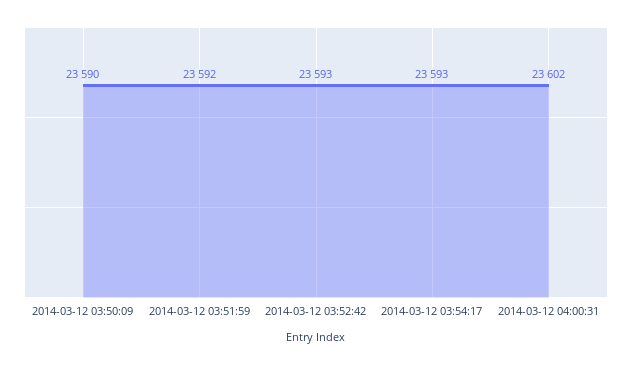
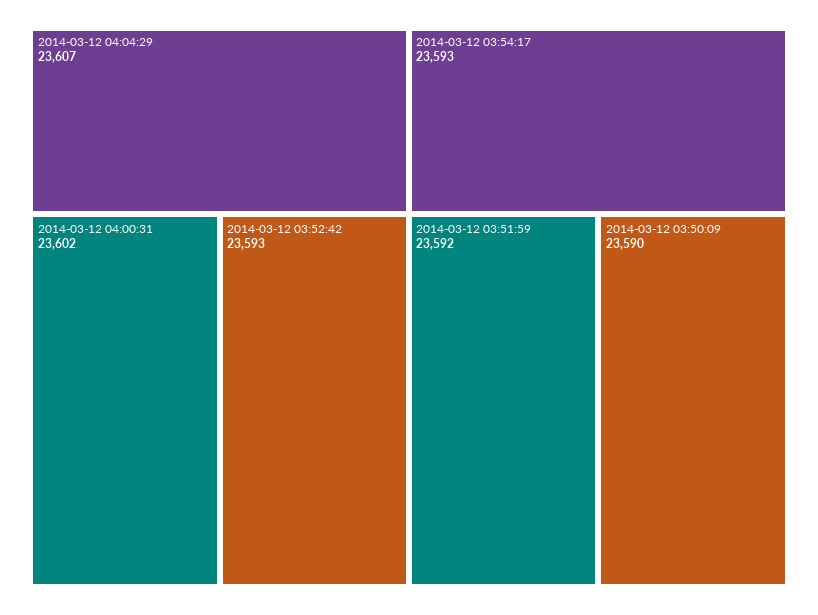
2014-03-12 04:04:29: none -> 23607

